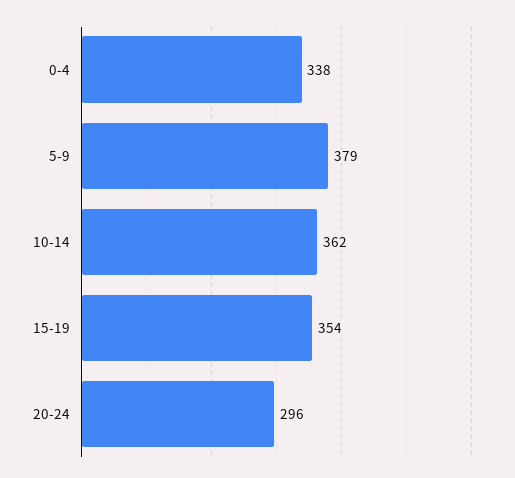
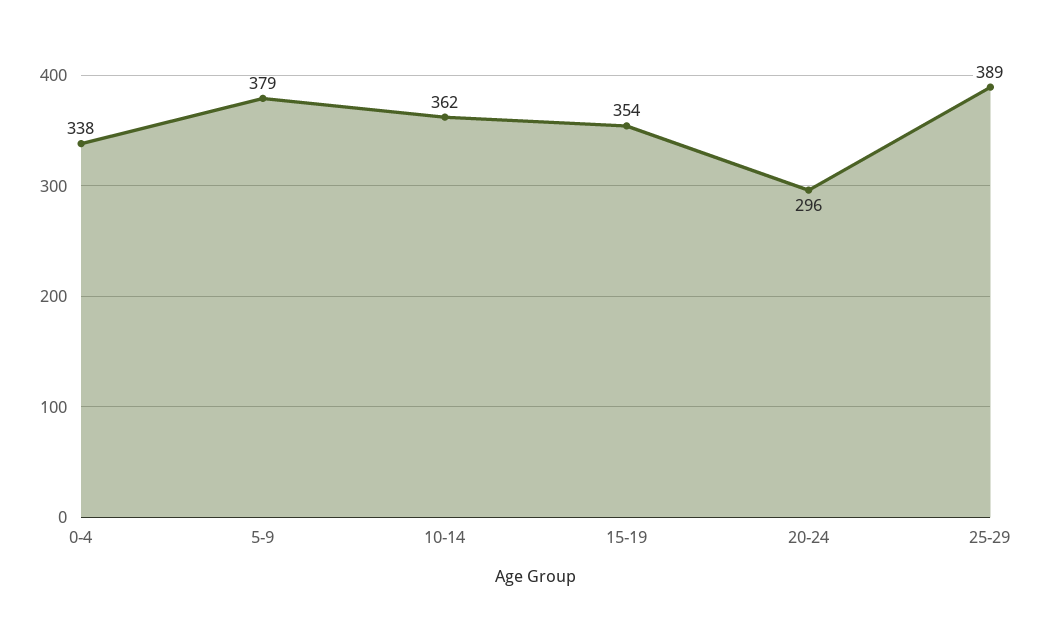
25-29: none -> 389

